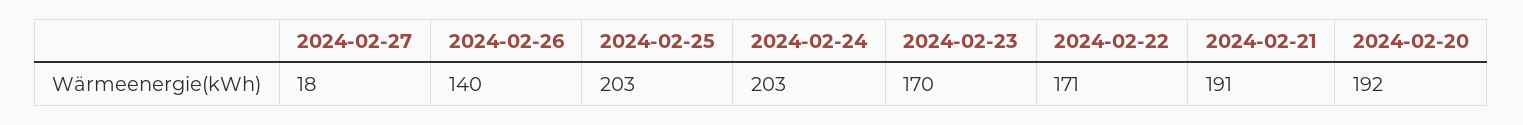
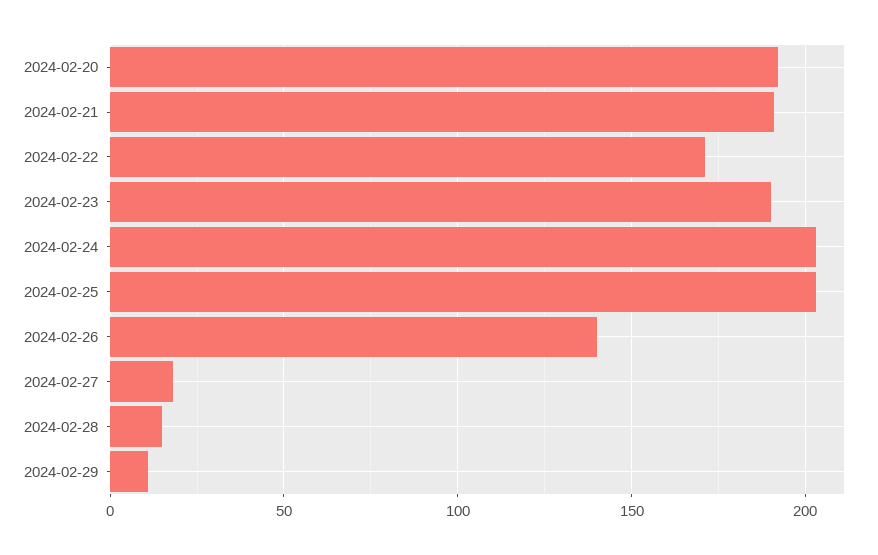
2024-02-23: 170 -> 190
2024-02-28: none -> 15
2024-02-29: none -> 10

